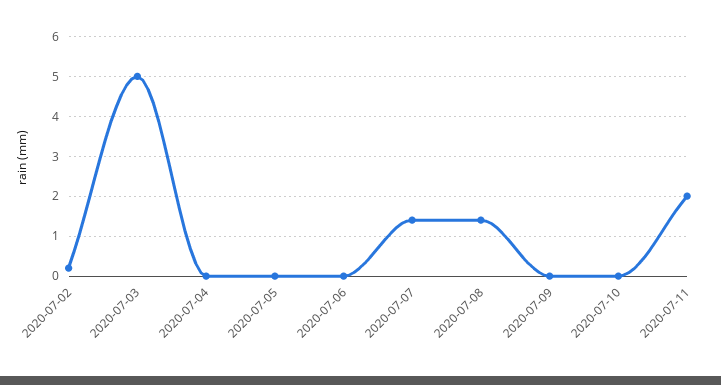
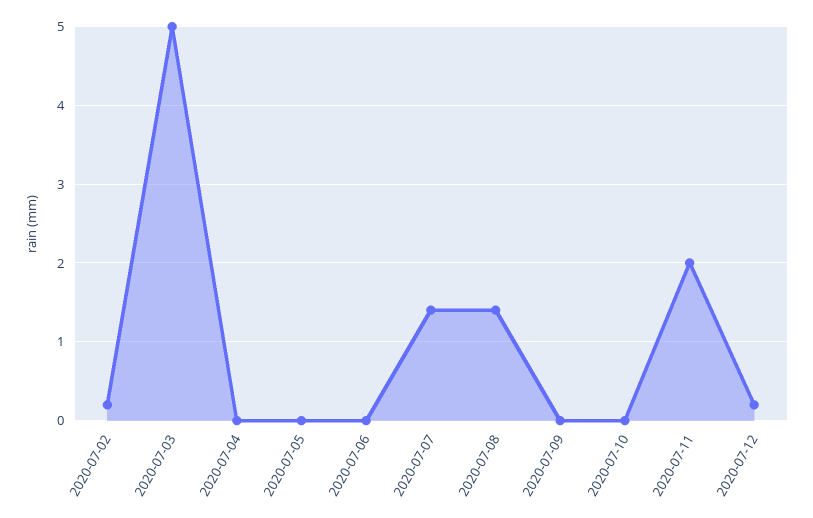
2020-07-12: none -> 0.2

